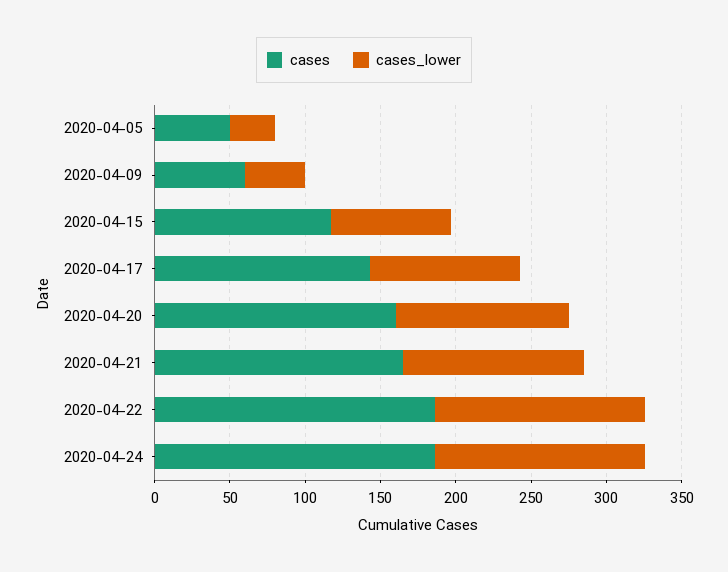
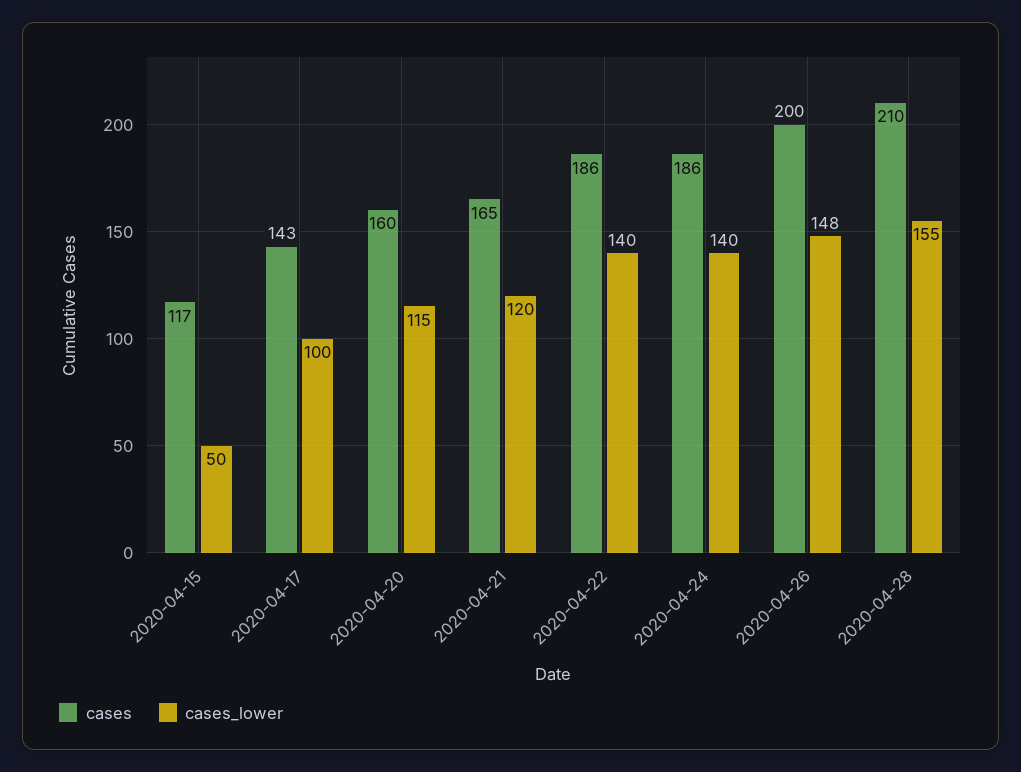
cases, 2020-04-05: 50 -> none
cases_lower, 2020-04-05: 30 -> none
cases, 2020-04-09: 60 -> none
cases_lower, 2020-04-09: 40 -> none
cases_lower, 2020-04-15: 80 -> 50
cases, 2020-04-26: none -> 200
cases_lower, 2020-04-26: none -> 148
cases, 2020-04-28: none -> 210
cases_lower, 2020-04-28: none -> 155

